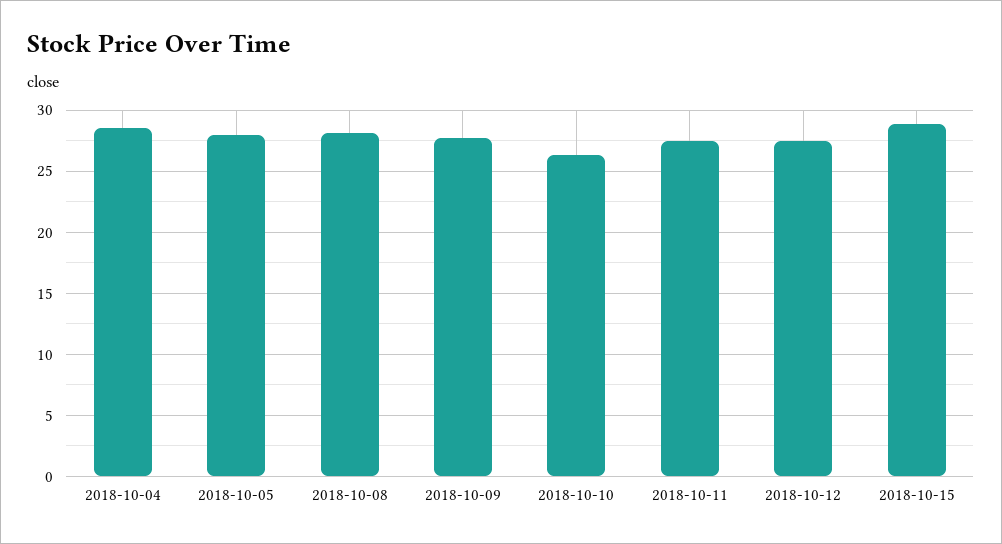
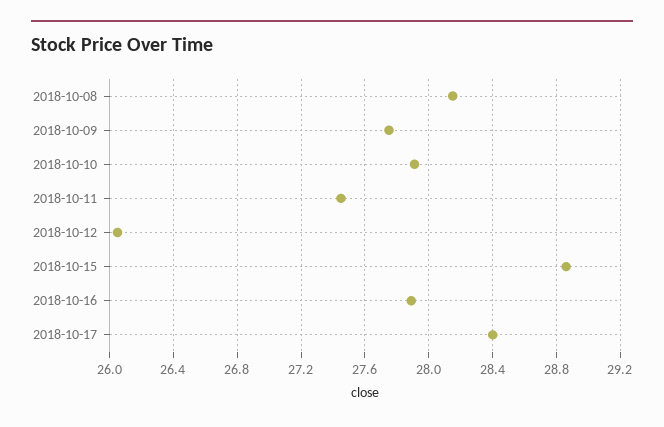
2018-10-04: 28.5 -> none
2018-10-05: 28 -> none
2018-10-10: 26.5 -> 27.9
2018-10-12: 27.5 -> 26.05
2018-10-16: none -> 27.9
2018-10-17: none -> 28.4

